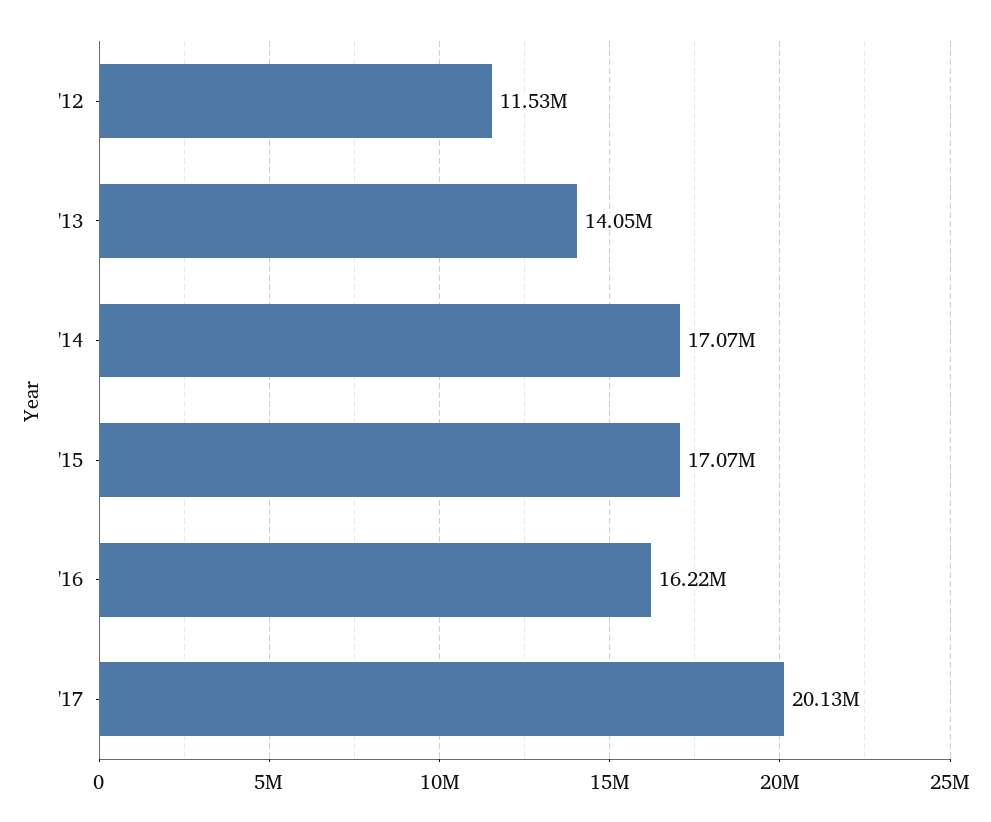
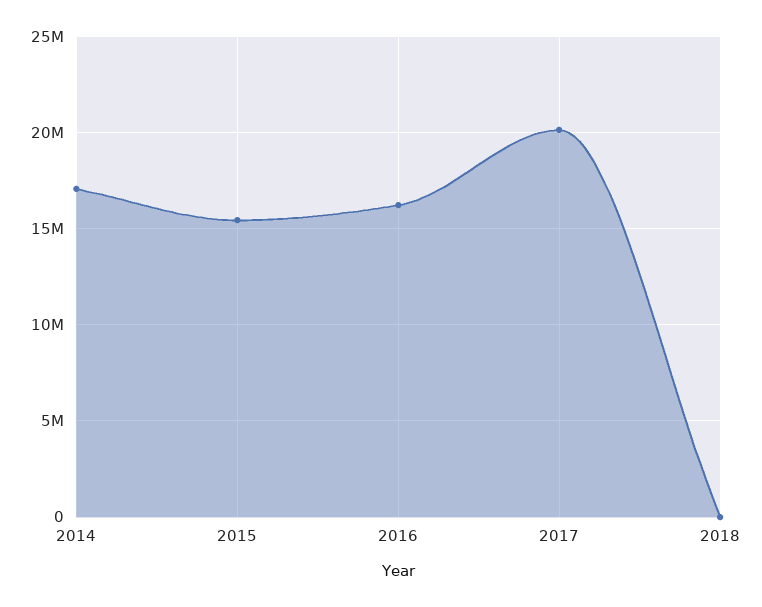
'12: 11530000 -> none
'13: 14050000 -> none
'15: 17070000 -> 15500000
2018: none -> 0

